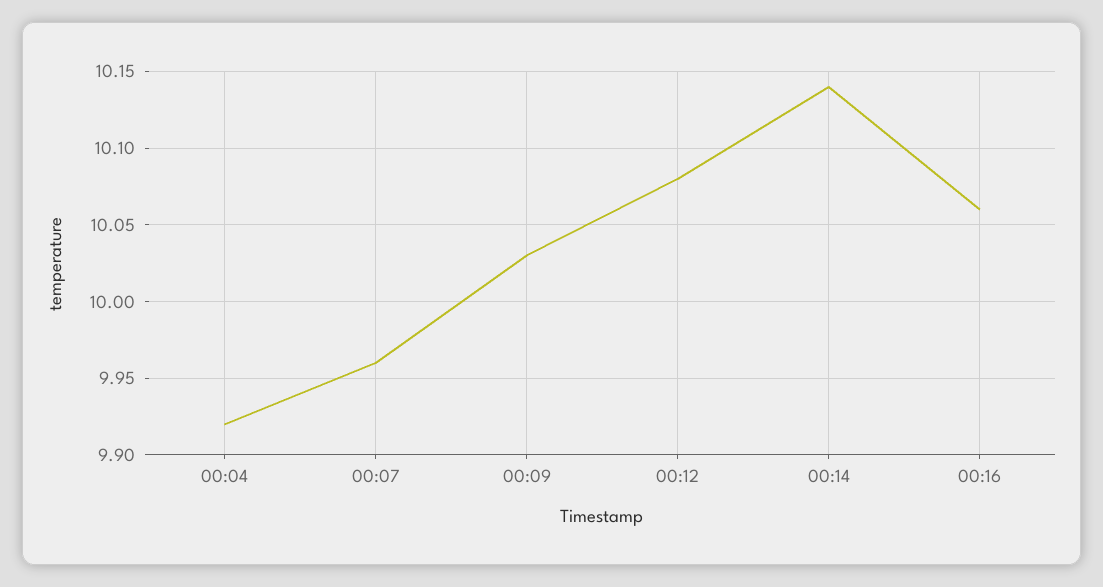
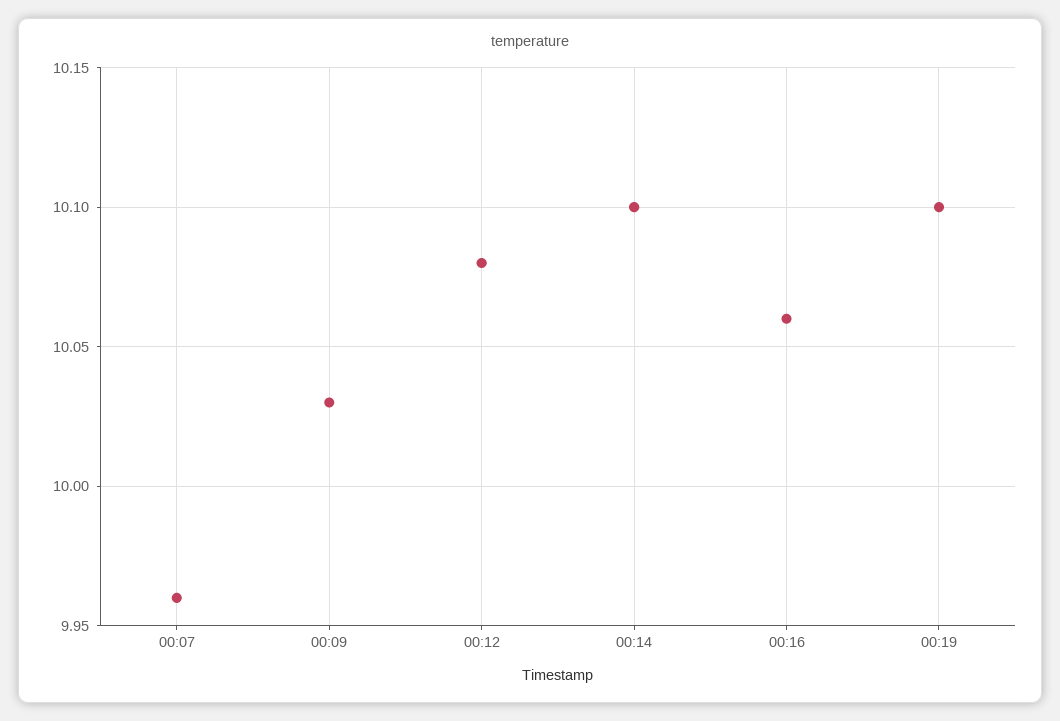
00:04: 9.92 -> none
00:14: 10.14 -> 10.1
00:19: none -> 10.1

